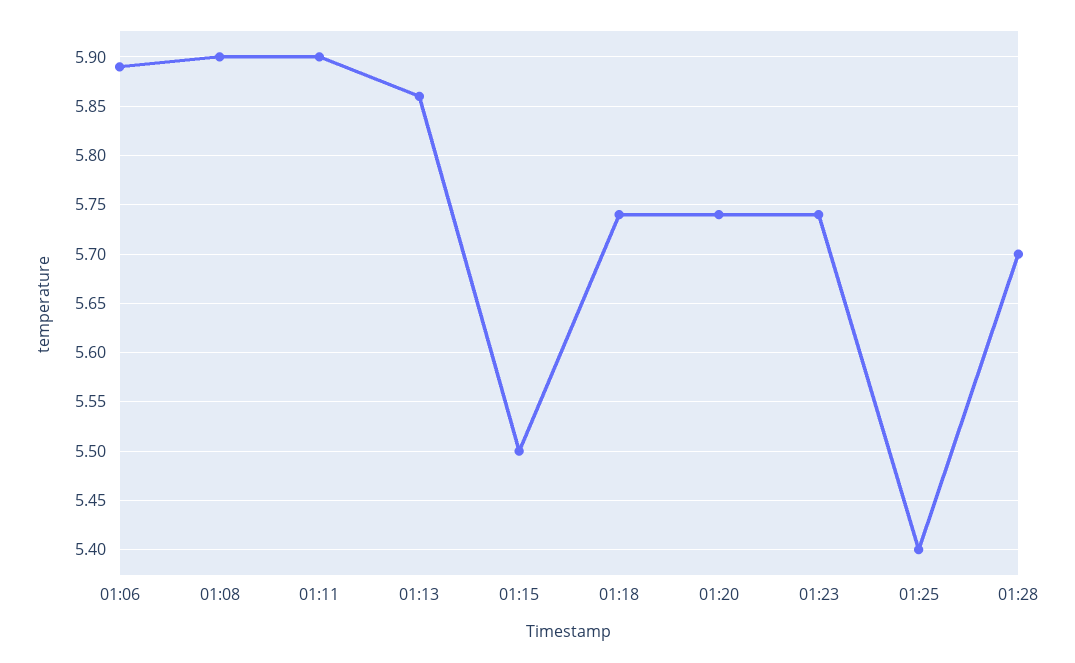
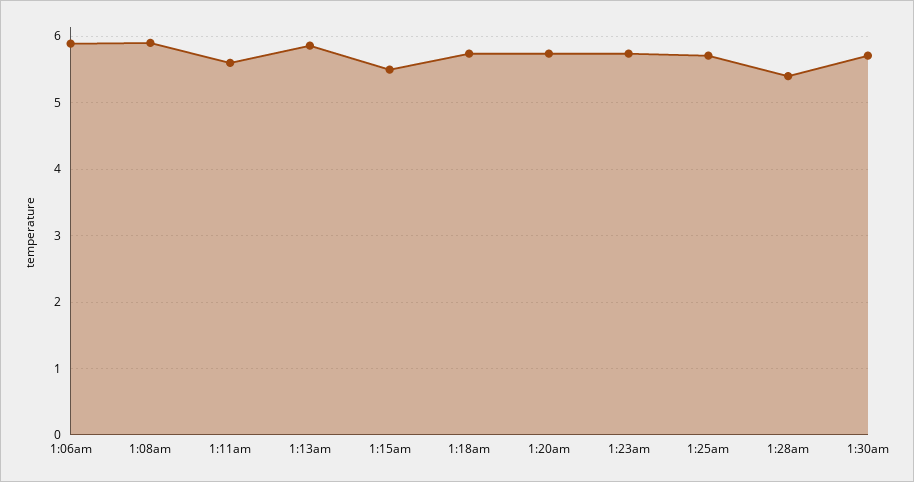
01:11: 5.9 -> 5.6
01:25: 5.4 -> 5.7
01:28: 5.7 -> 5.4
1:30am: none -> 5.7

